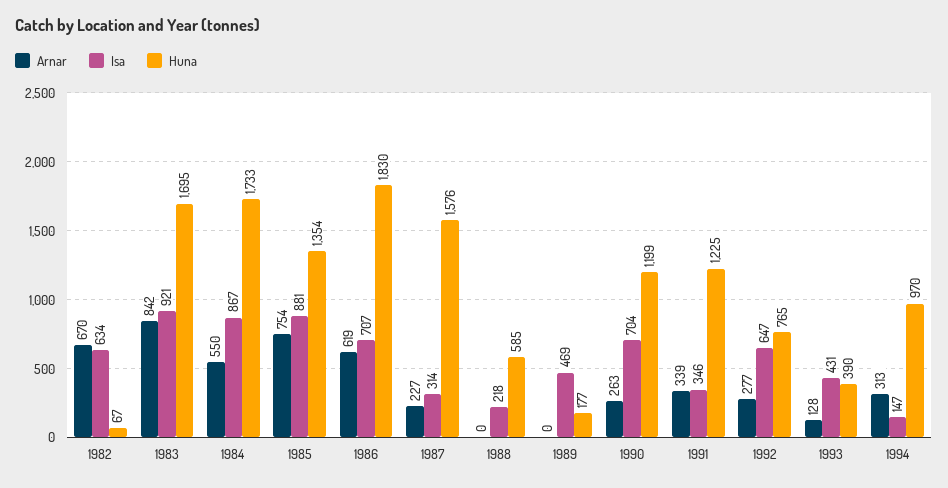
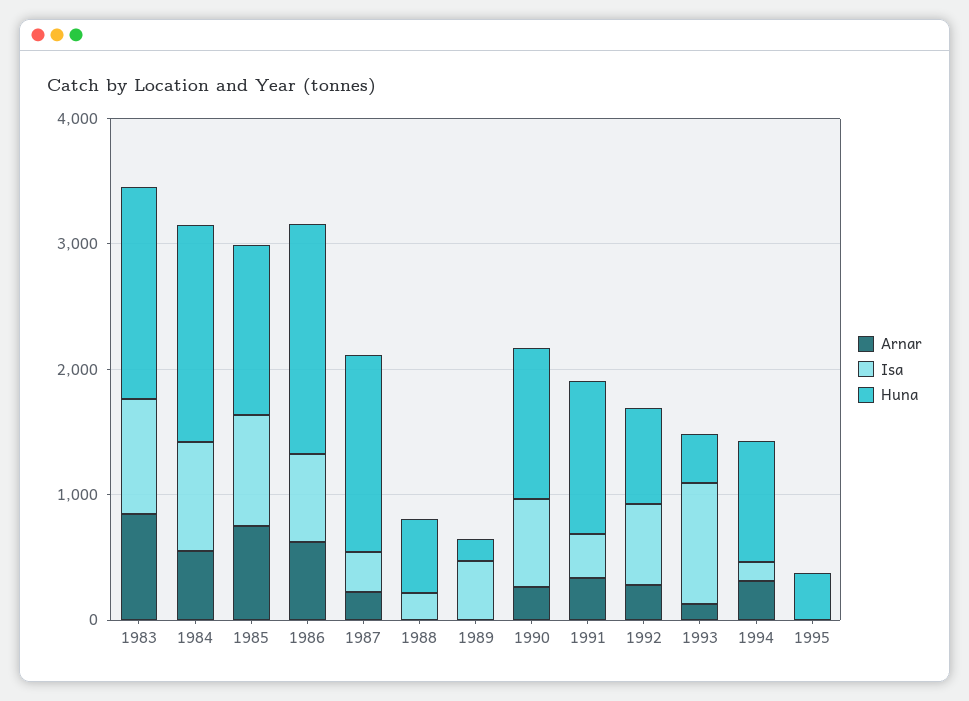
Arnar, 1982: 670 -> none
Isa, 1982: 634 -> none
Huna, 1982: 67 -> none
Isa, 1993: 431 -> 1000
Arnar, 1995: none -> 0
Isa, 1995: none -> 0
Huna, 1995: none -> 400

